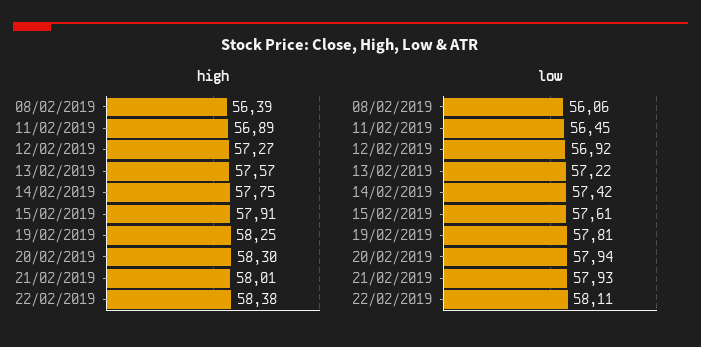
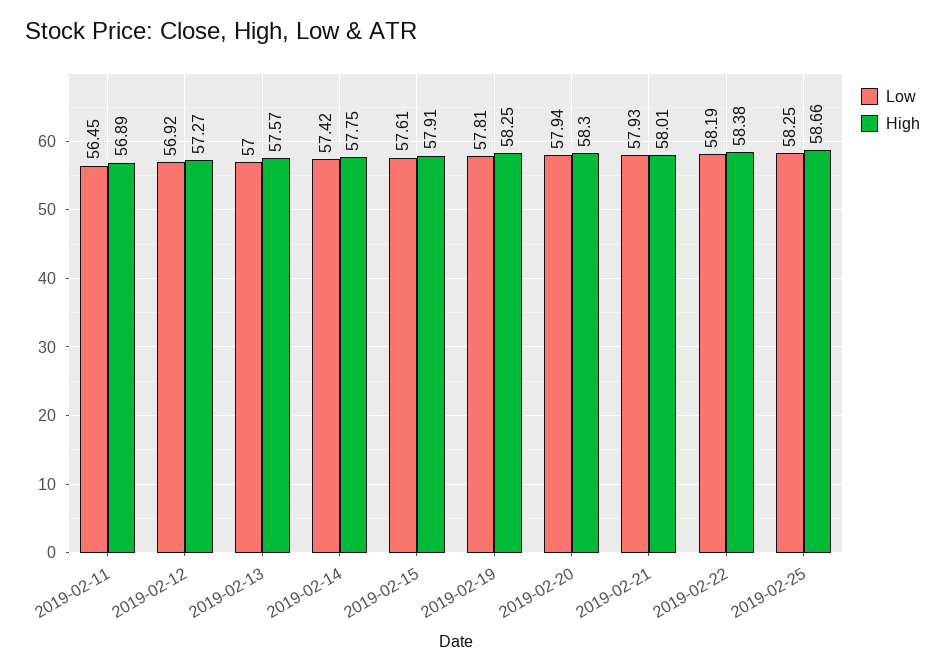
high, 08/02/2019: 56.39 -> none
low, 08/02/2019: 56.06 -> none
low, 13/02/2019: 57.22 -> 57
low, 22/02/2019: 58.11 -> 58.19
low, 2019-02-25: none -> 58.25
high, 2019-02-25: none -> 58.66

